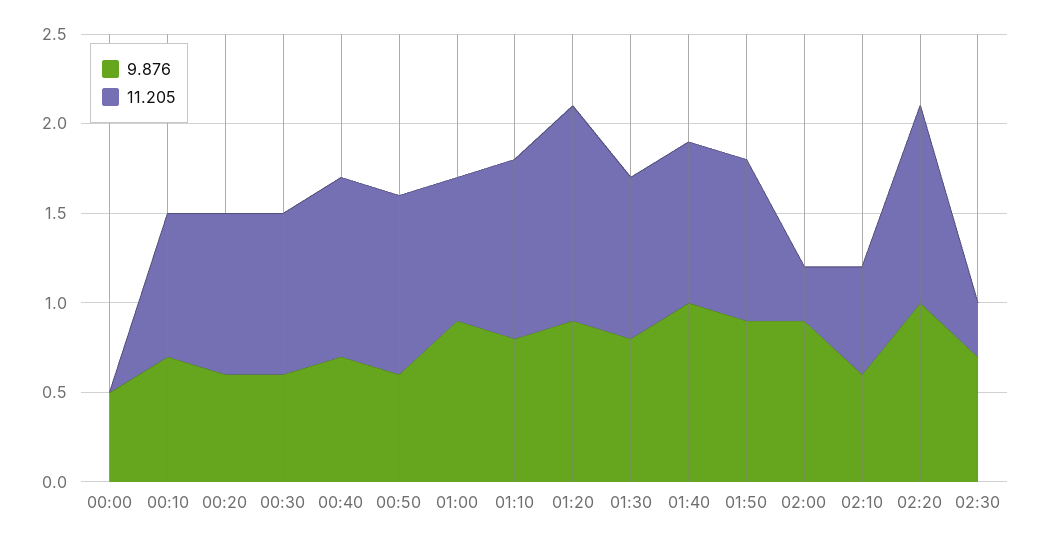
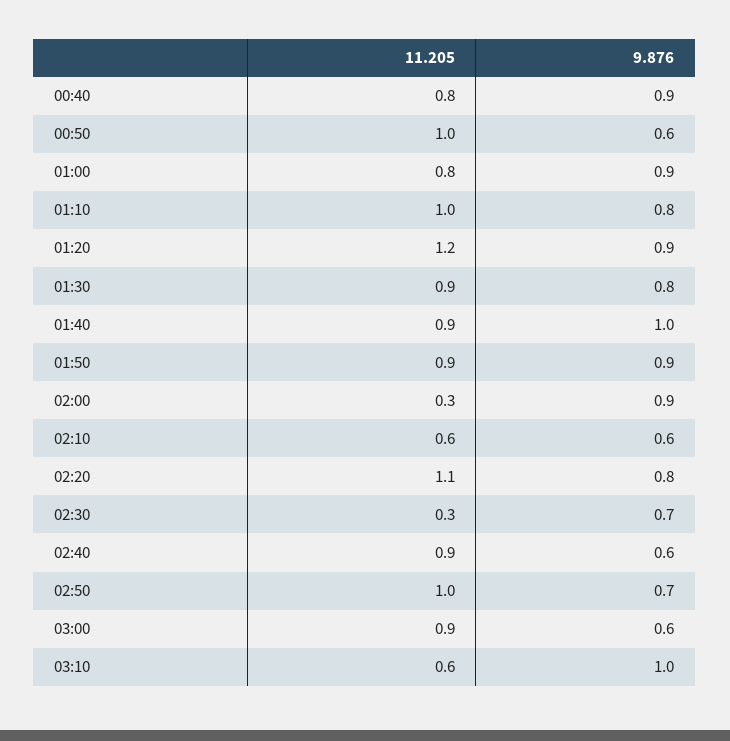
9.876, 00:00: 0.5 -> none
11.205, 00:00: 0 -> none
9.876, 00:10: 0.7 -> none
11.205, 00:10: 0.8 -> none
9.876, 00:20: 0.6 -> none
11.205, 00:20: 0.9 -> none
9.876, 00:30: 0.6 -> none
11.205, 00:30: 0.9 -> none
9.876, 00:40: 0.7 -> 0.9
11.205, 00:40: 1 -> 0.8
9.876, 02:20: 1 -> 0.8
11.205, 02:40: none -> 0.9
9.876, 02:40: none -> 0.6
11.205, 02:50: none -> 1
9.876, 02:50: none -> 0.7
11.205, 03:00: none -> 0.9
9.876, 03:00: none -> 0.6
11.205, 03:10: none -> 0.6
9.876, 03:10: none -> 1

